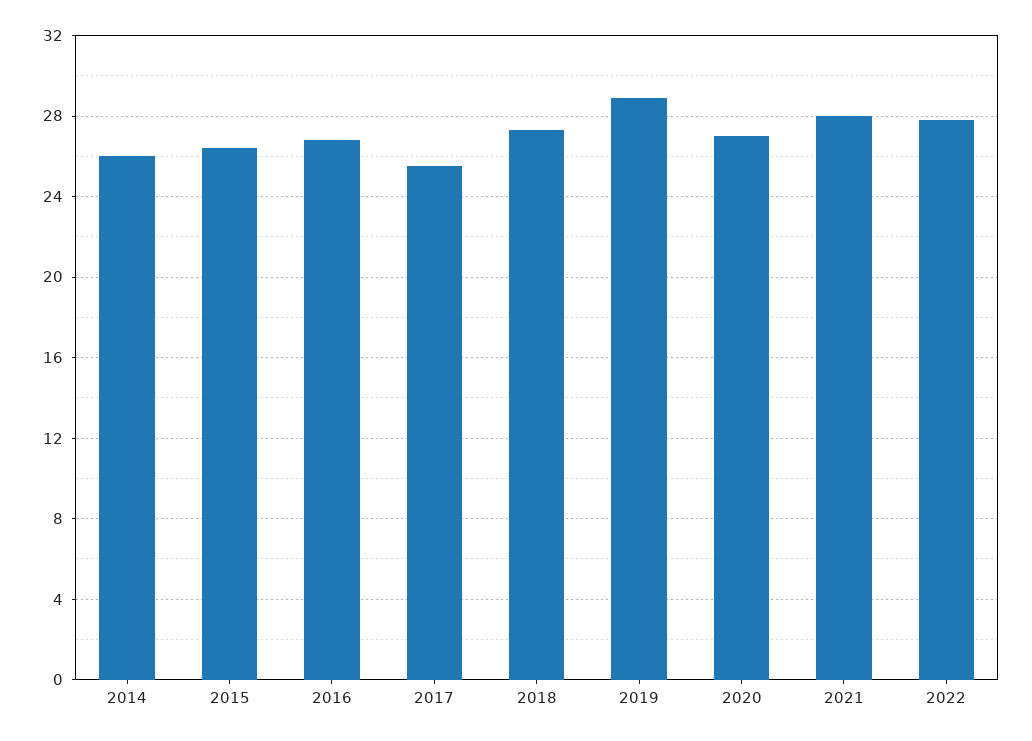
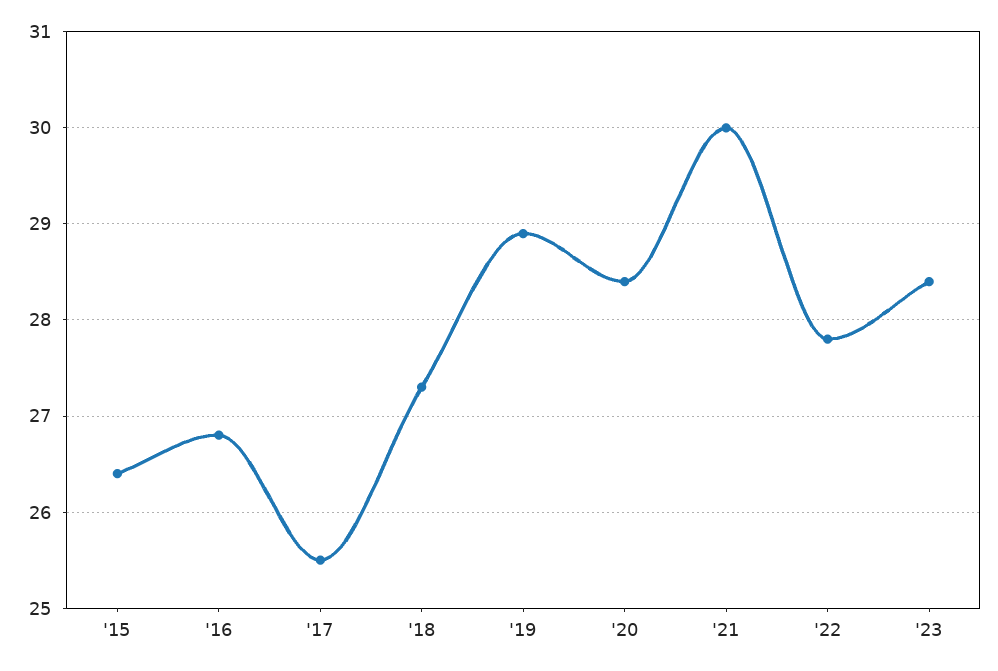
2014: 26 -> none
2020: 27 -> 28.4
2021: 28 -> 30
'23: none -> 28.4

